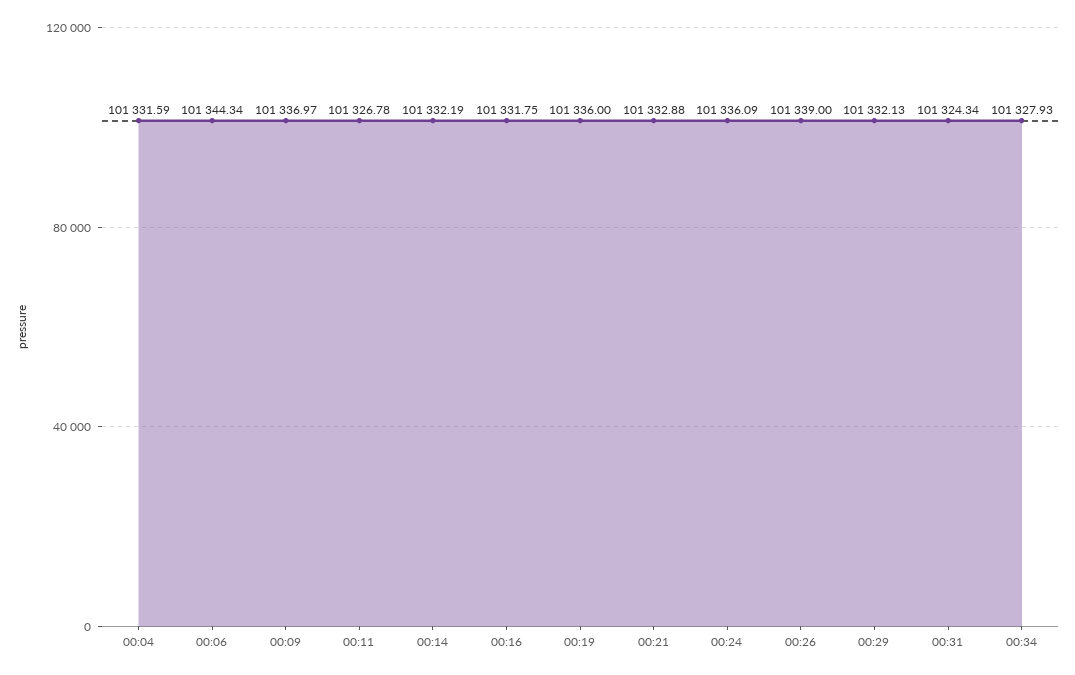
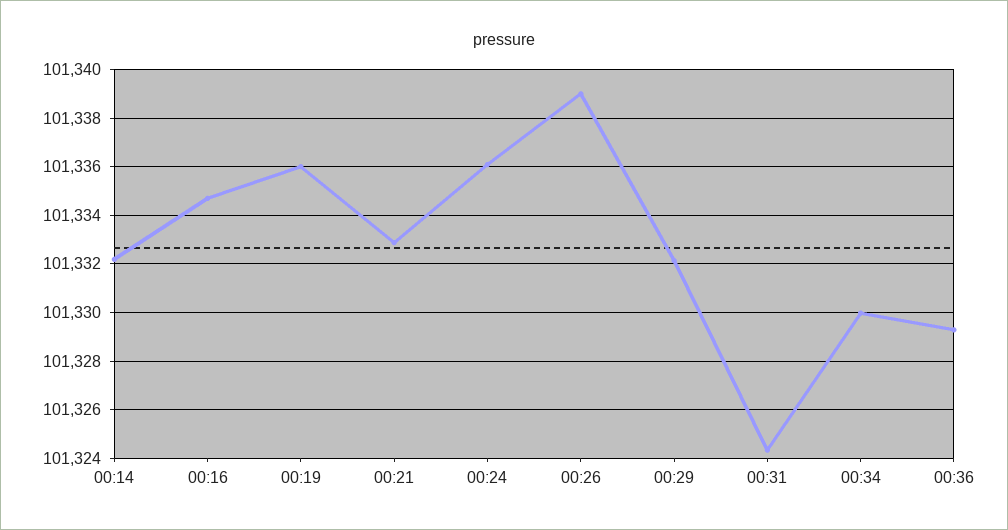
00:04: 101331.59 -> none
00:06: 101344.34 -> none
00:09: 101336.97 -> none
00:11: 101326.78 -> none
00:16: 101331.75 -> 101334.75
00:34: 101327.93 -> 101330
00:36: none -> 101329.25

